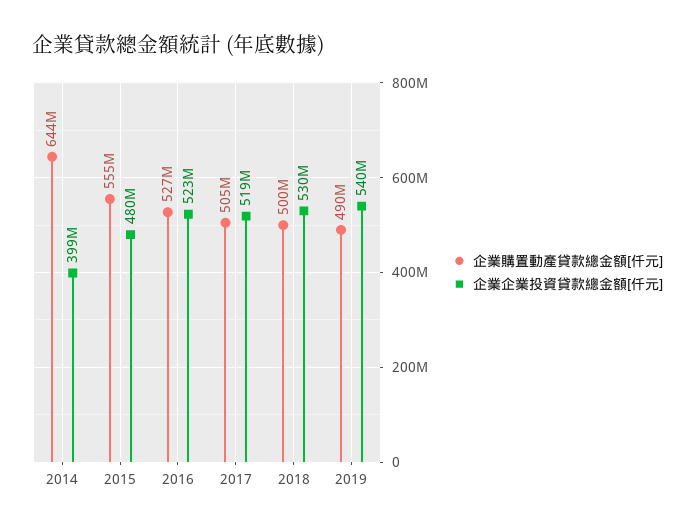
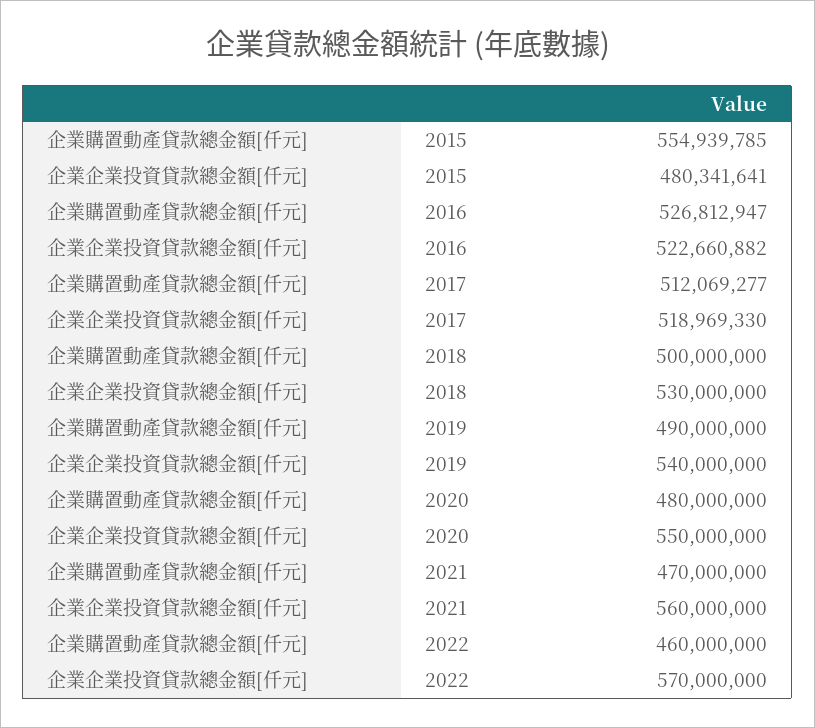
企業購置動產貸款總金額[仟元], 2014: 644000000 -> none
企業企業投資貸款總金額[仟元], 2014: 399000000 -> none
企業購置動產貸款總金額[仟元], 2017: 505000000 -> 512069277
企業購置動產貸款總金額[仟元], 2020: none -> 480000000
企業企業投資貸款總金額[仟元], 2020: none -> 550000000
企業購置動產貸款總金額[仟元], 2021: none -> 470000000
企業企業投資貸款總金額[仟元], 2021: none -> 560000000
企業購置動產貸款總金額[仟元], 2022: none -> 460000000
企業企業投資貸款總金額[仟元], 2022: none -> 570000000

